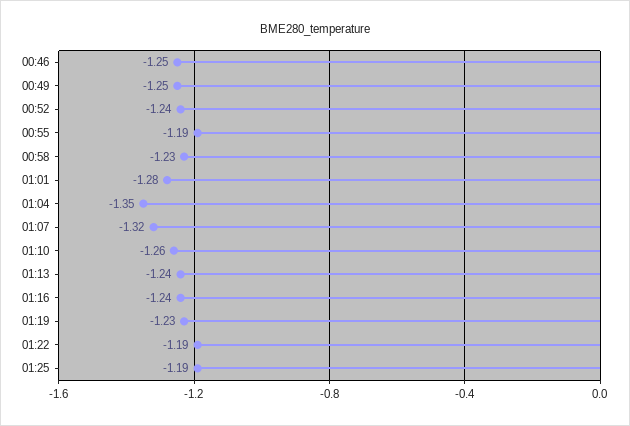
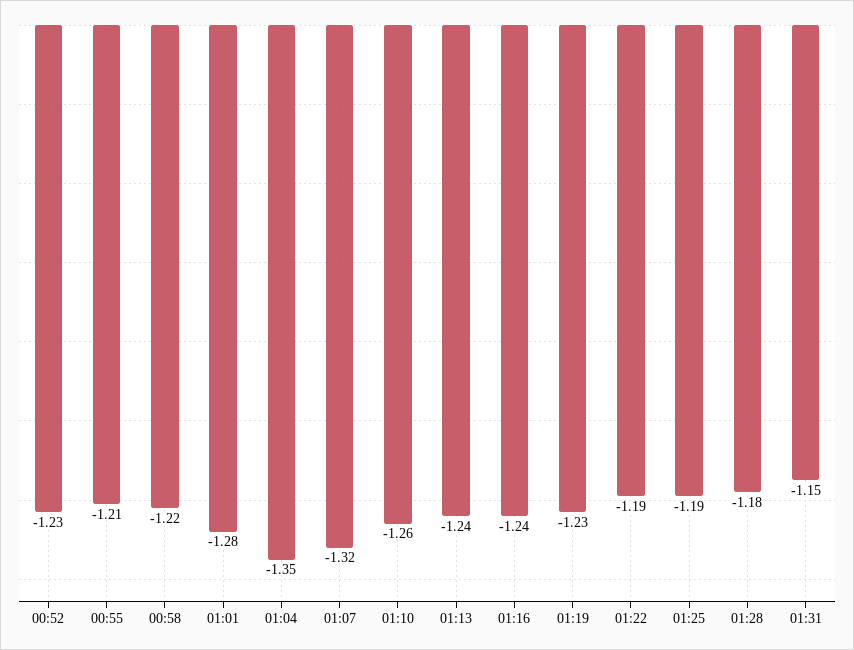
00:46: -1.25 -> none
00:49: -1.25 -> none
00:52: -1.24 -> -1.23
00:55: -1.19 -> -1.21
00:58: -1.23 -> -1.22
01:28: none -> -1.18
01:31: none -> -1.15

